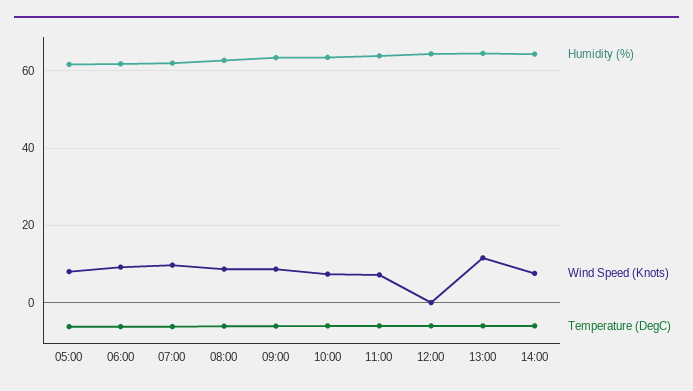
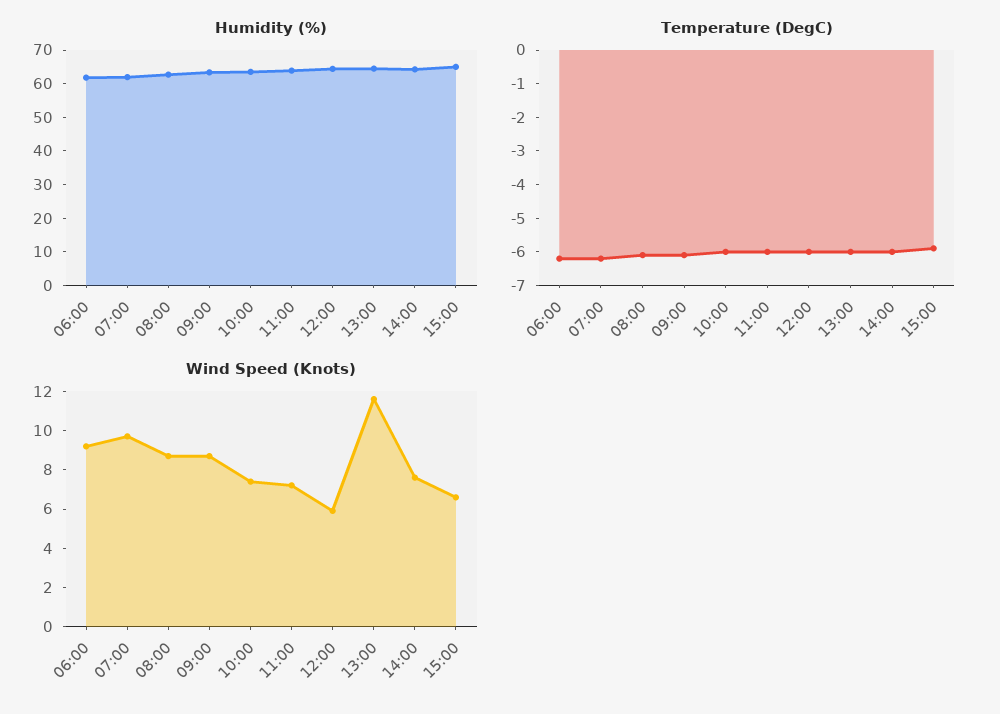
Humidity (%), 05:00: 62 -> none
Wind Speed (Knots), 05:00: 8 -> none
Temperature (DegC), 05:00: -6 -> none
Wind Speed (Knots), 12:00: 0 -> 6
Humidity (%), 15:00: none -> 65
Temperature (DegC), 15:00: none -> -6
Wind Speed (Knots), 15:00: none -> 6.5

